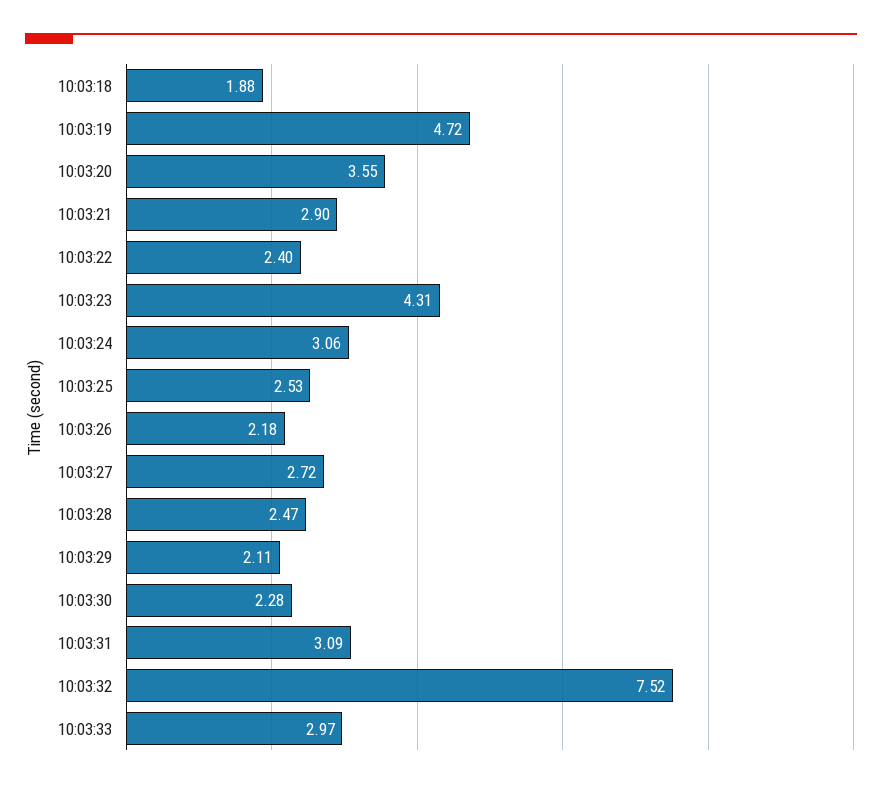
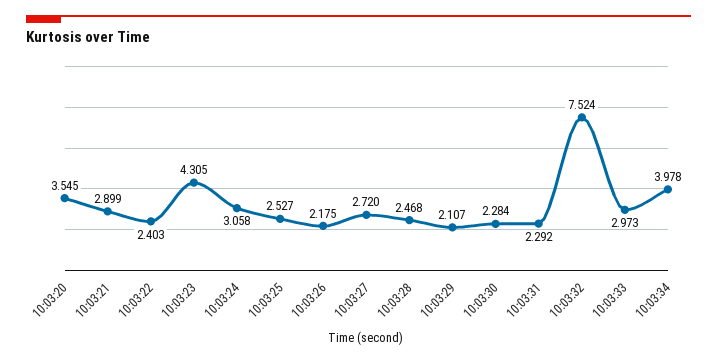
10:03:18: 1.88 -> none
10:03:19: 4.72 -> none
10:03:31: 3.09 -> 2.292
10:03:34: none -> 3.978

